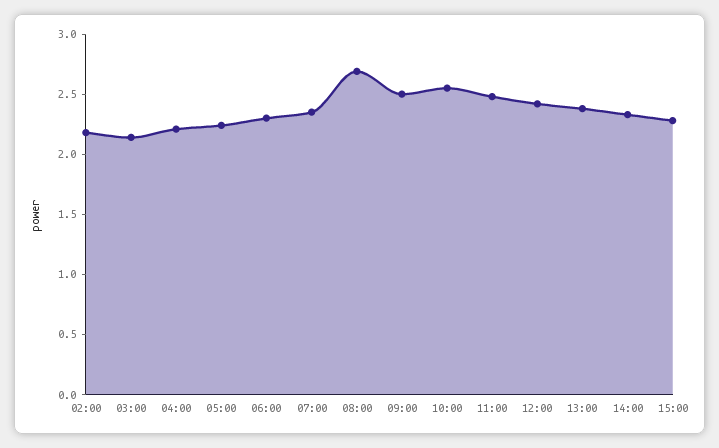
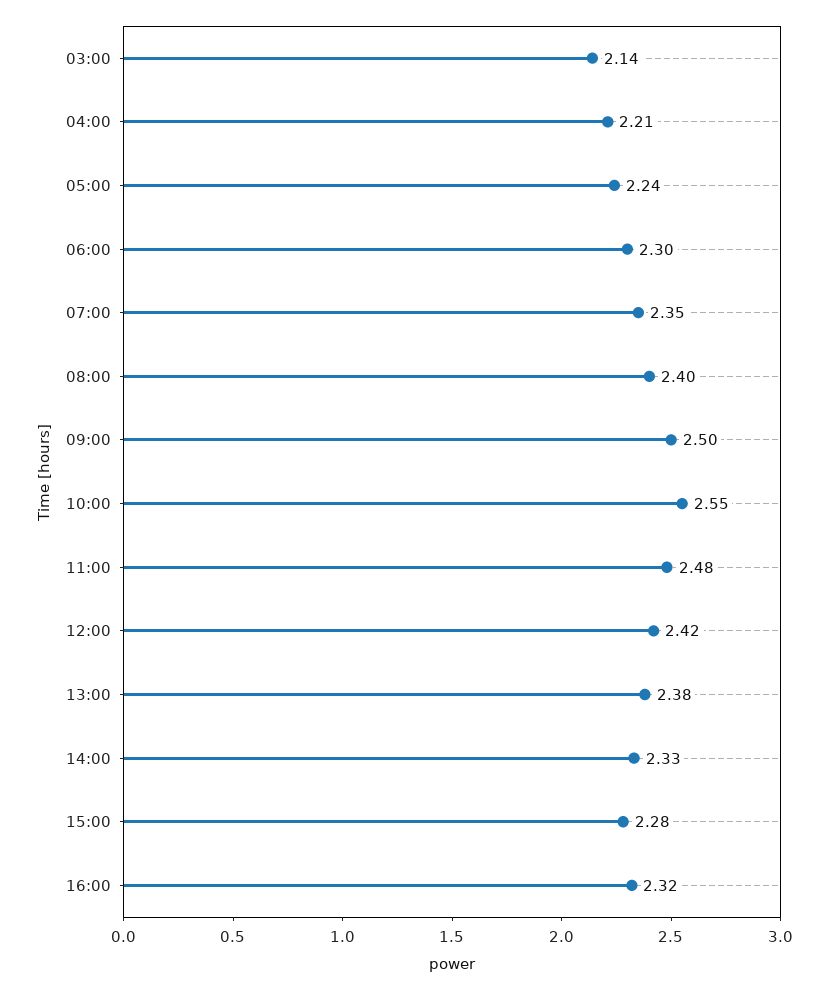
02:00: 2.2 -> none
08:00: 2.7 -> 2.4
16:00: none -> 2.32

